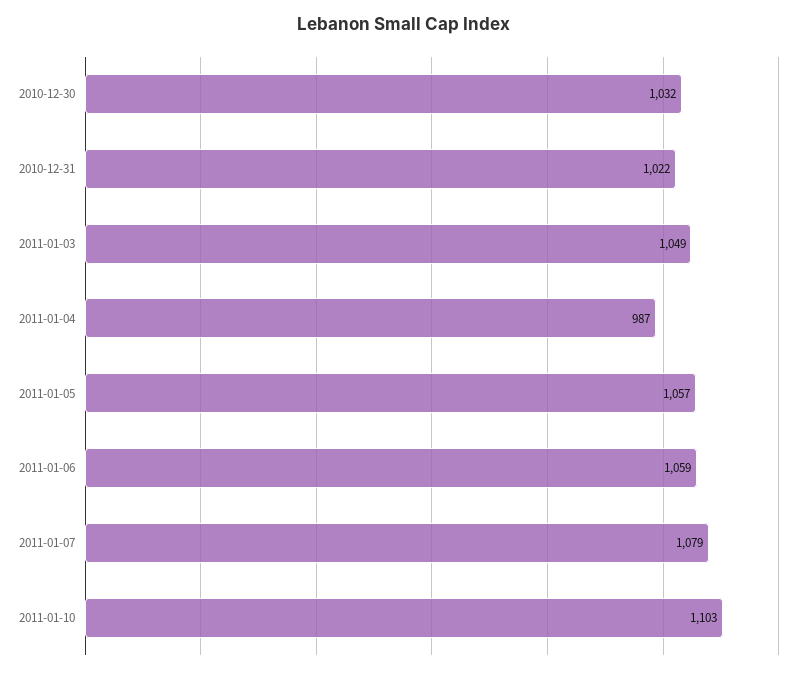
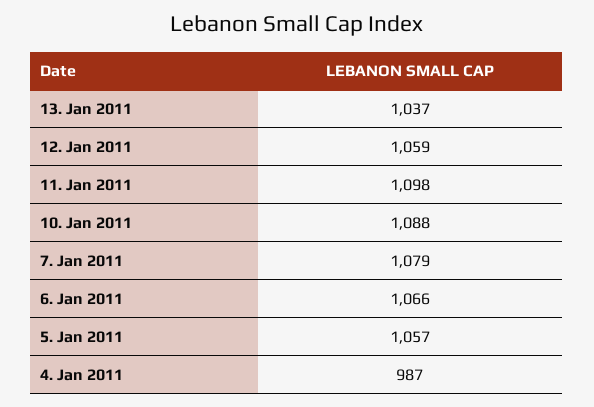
2010-12-30: 1032 -> none
2010-12-31: 1022 -> none
2011-01-03: 1049 -> none
2011-01-06: 1059 -> 1066
2011-01-10: 1103 -> 1088
13. Jan 2011: none -> 1037
12. Jan 2011: none -> 1059
11. Jan 2011: none -> 1098

